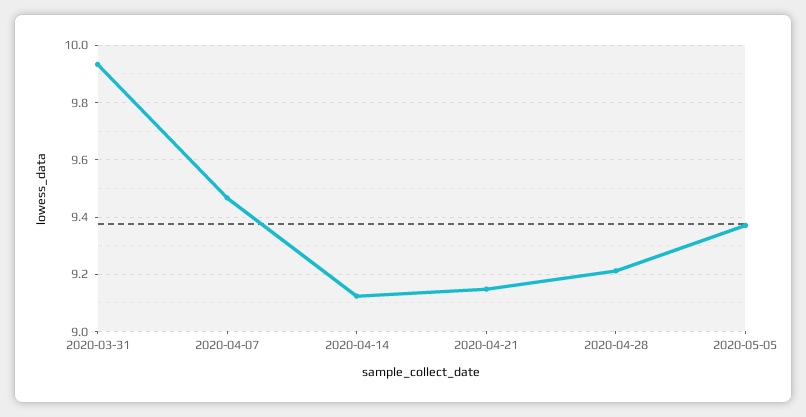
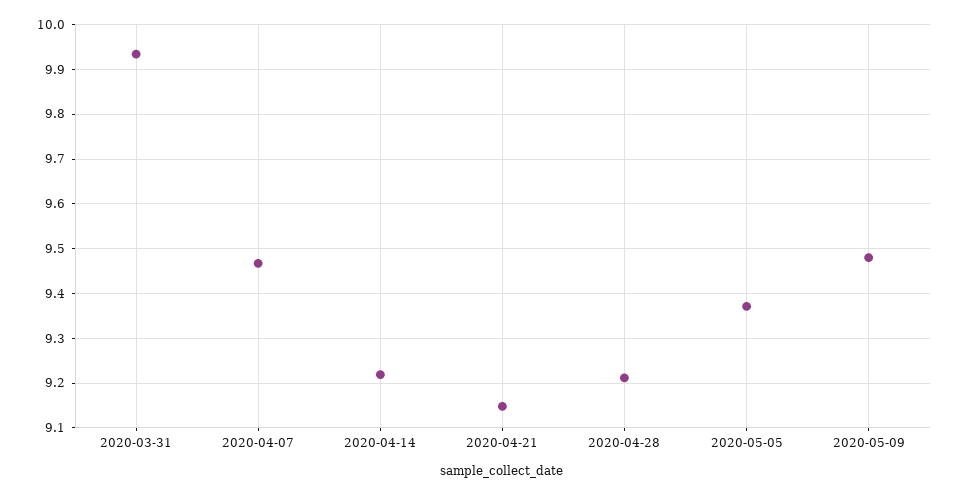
2020-04-14: 9.125 -> 9.22
2020-05-09: none -> 9.48

